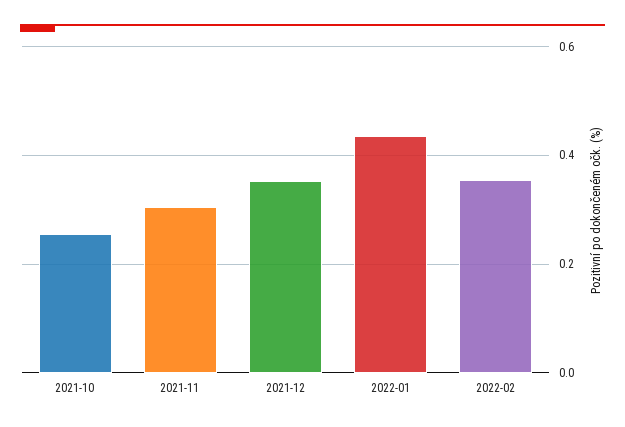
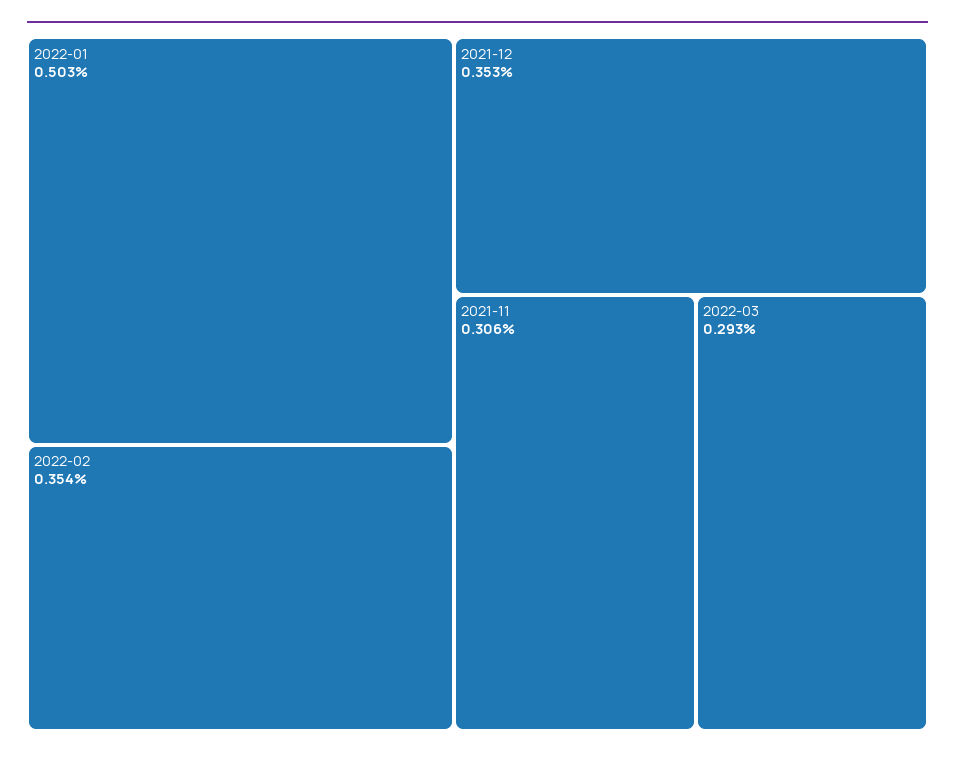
2021-10: 0.26 -> none
2022-01: 0.44 -> 0.503
2022-03: none -> 0.293

